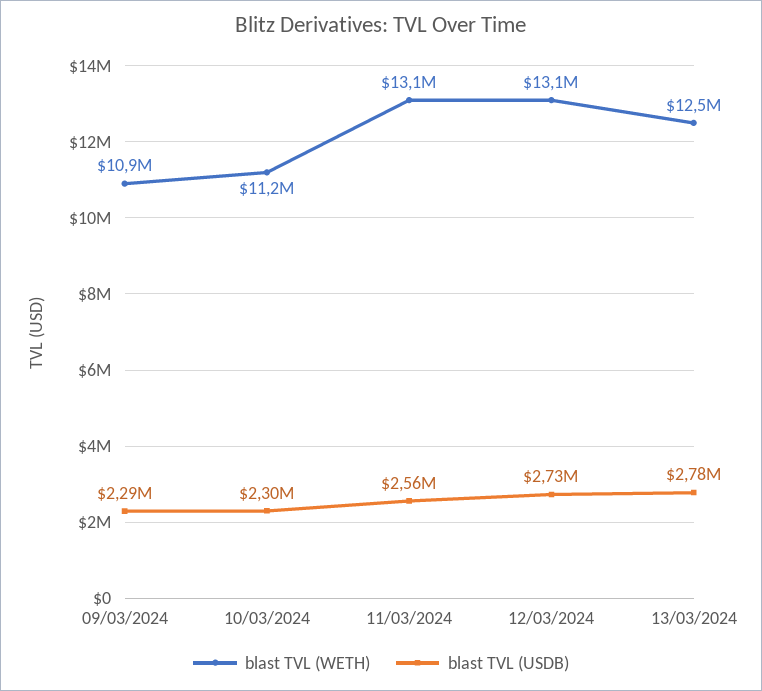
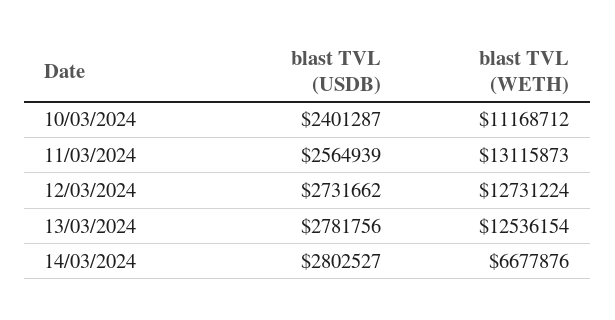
blast TVL (WETH), 09/03/2024: 10900000 -> none
blast TVL (USDB), 09/03/2024: 2290000 -> none
blast TVL (USDB), 10/03/2024: 2300000 -> 2401287
blast TVL (WETH), 12/03/2024: 13100000 -> 12731224
blast TVL (USDB), 14/03/2024: none -> 2802527
blast TVL (WETH), 14/03/2024: none -> 6677876

